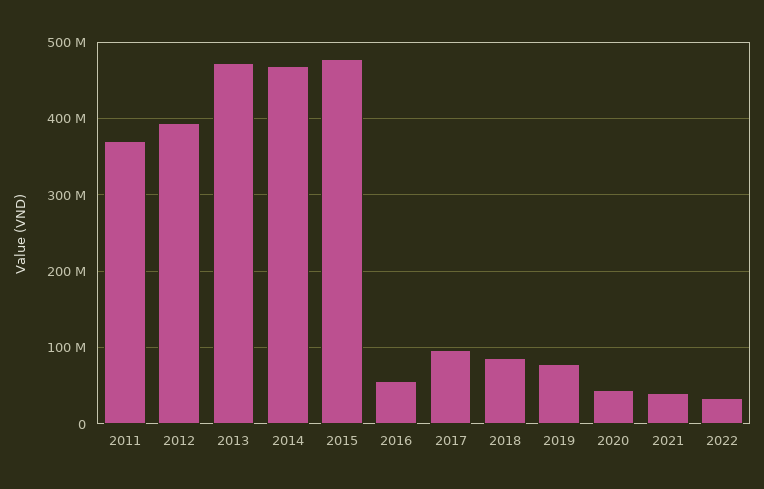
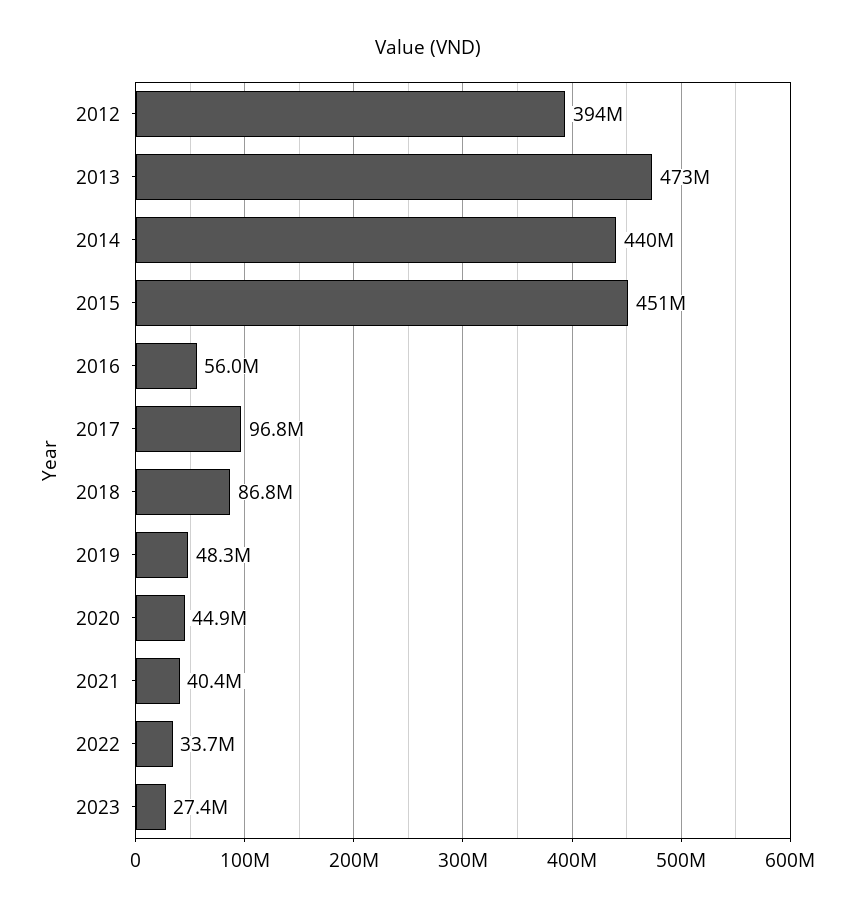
2011: 370000000 -> none
2014: 470000000 -> 440000000
2015: 480000000 -> 451000000
2019: 80000000 -> 48300000
2023: none -> 27400000

